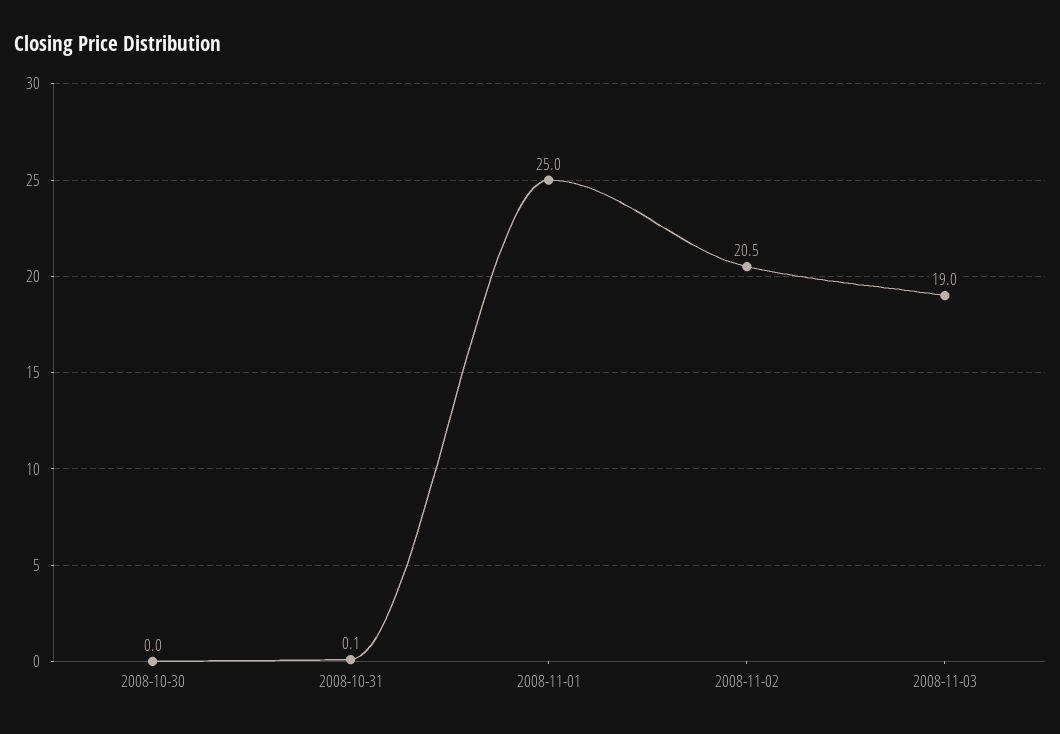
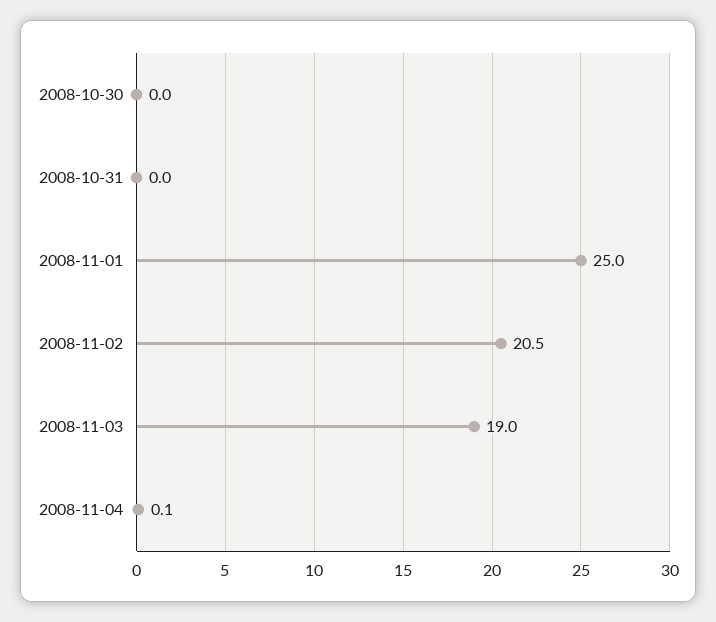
2008-10-31: 0.1 -> 0
2008-11-04: none -> 0.1

